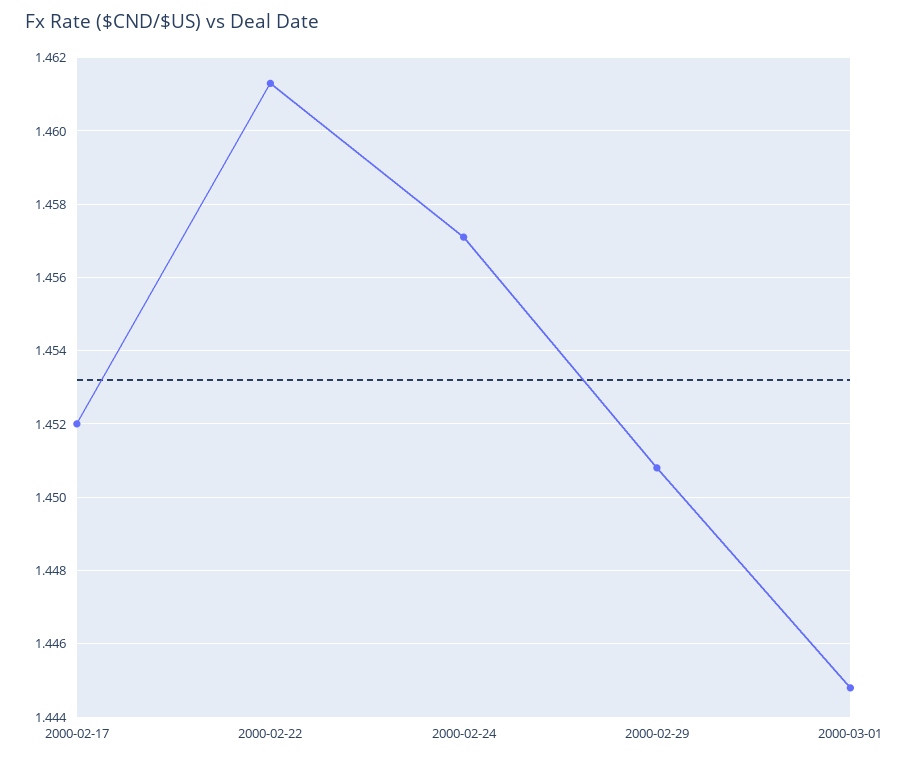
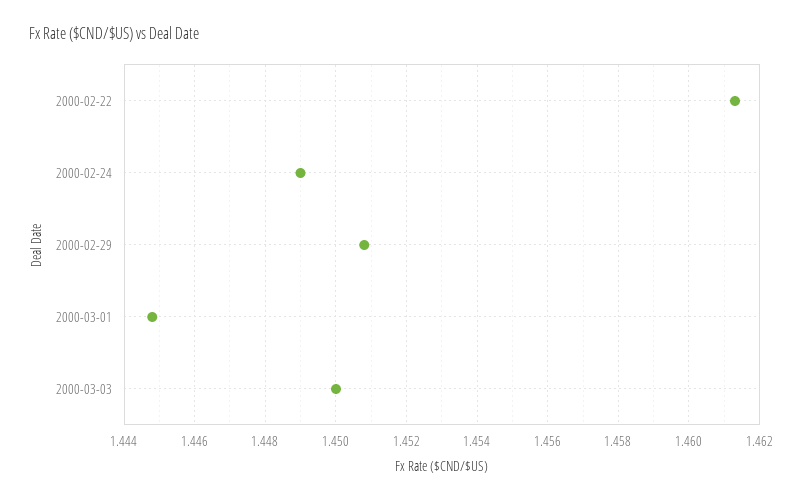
2000-02-17: 1.452 -> none
2000-02-24: 1.457 -> 1.449
2000-03-03: none -> 1.45

